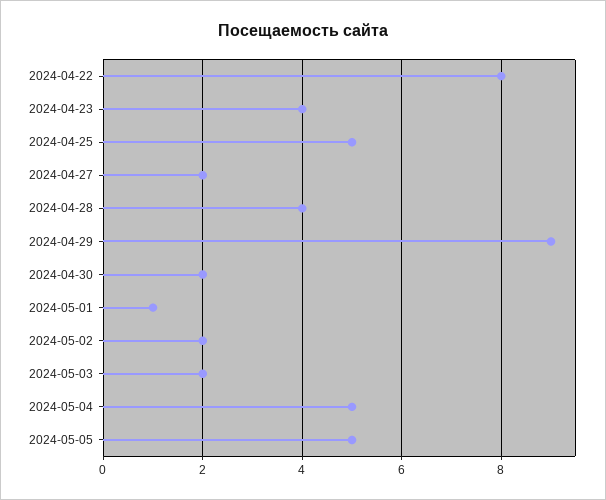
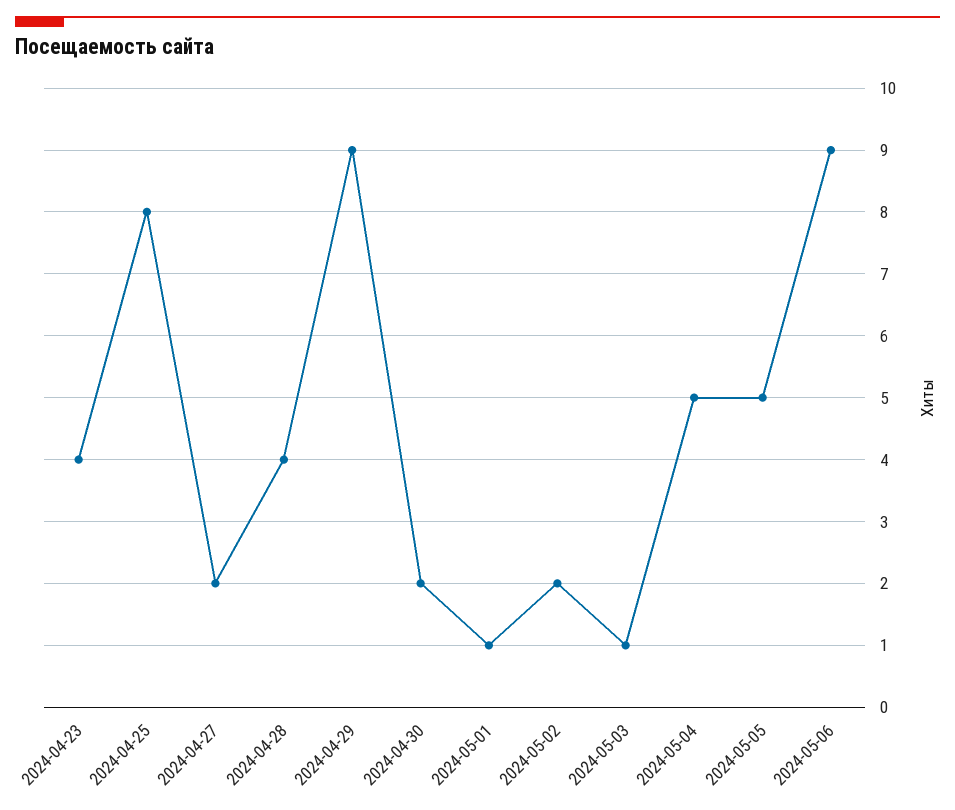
2024-04-22: 8 -> none
2024-04-25: 5 -> 8
2024-05-03: 2 -> 1
2024-05-06: none -> 9

